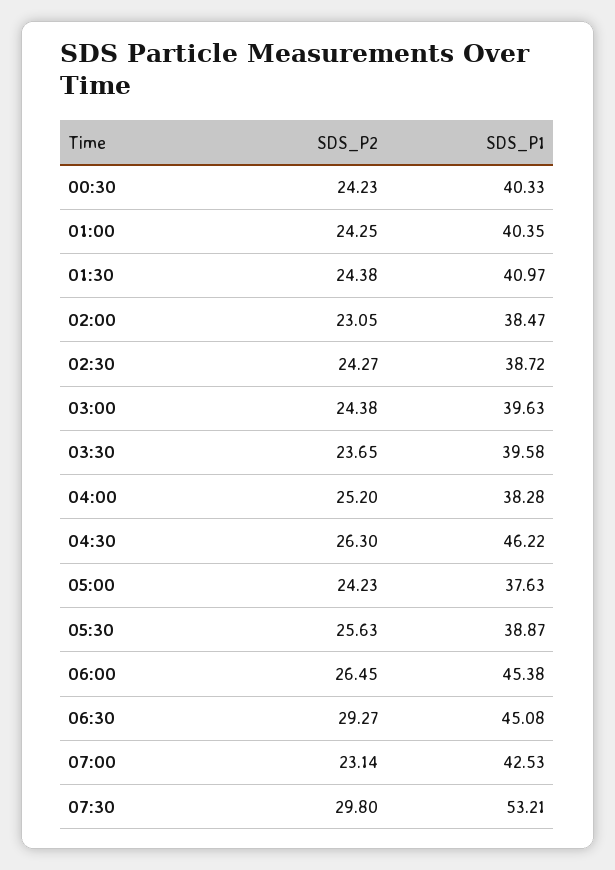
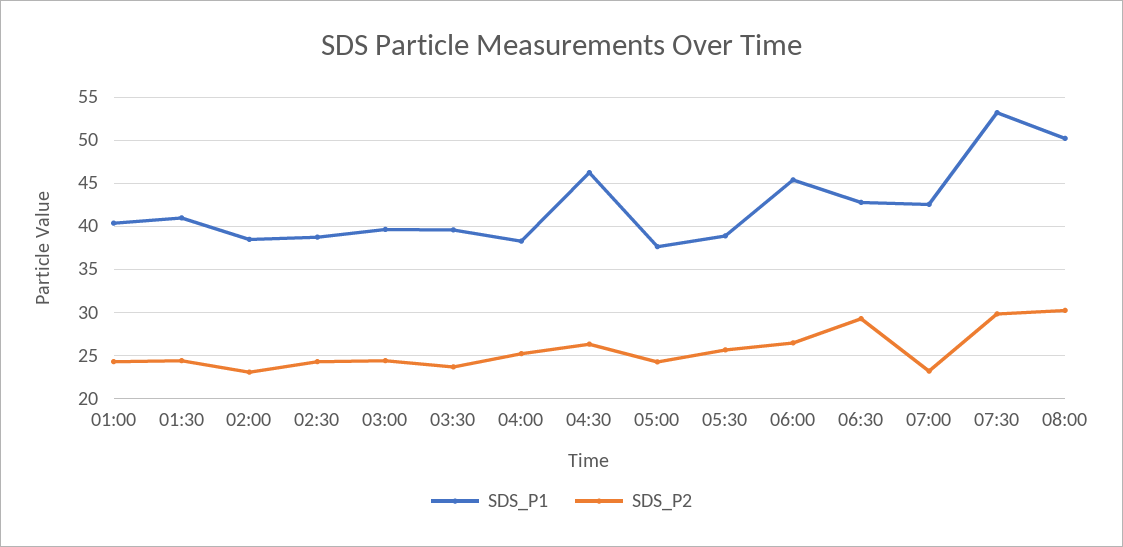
SDS_P2, 00:30: 24.23 -> none
SDS_P1, 00:30: 40.33 -> none
SDS_P1, 06:30: 45.08 -> 43
SDS_P1, 08:00: none -> 50
SDS_P2, 08:00: none -> 30

